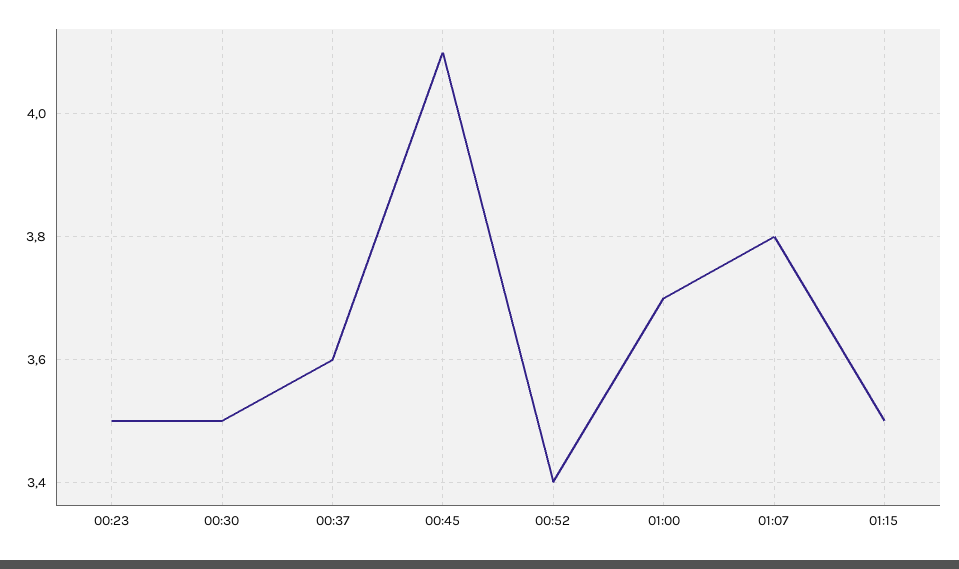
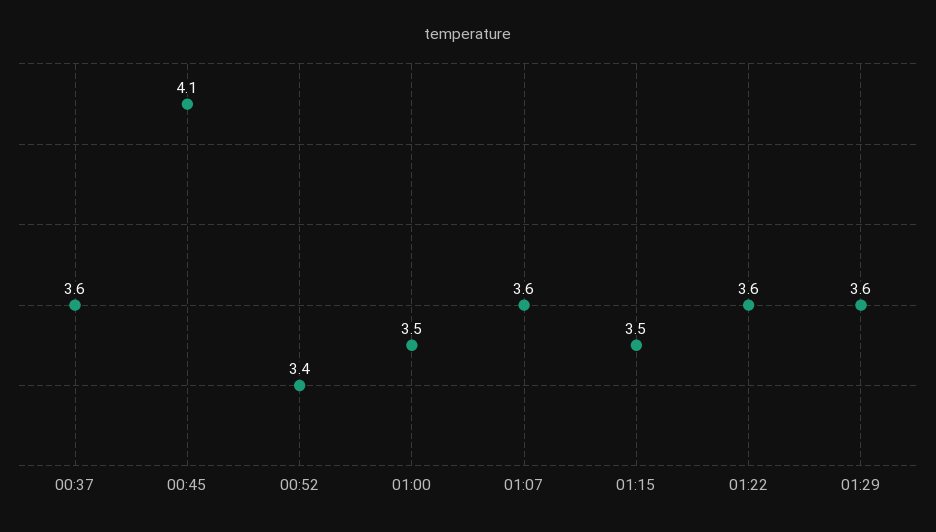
00:23: 3.5 -> none
00:30: 3.5 -> none
01:00: 3.7 -> 3.5
01:07: 3.8 -> 3.6
01:22: none -> 3.6
01:29: none -> 3.6

